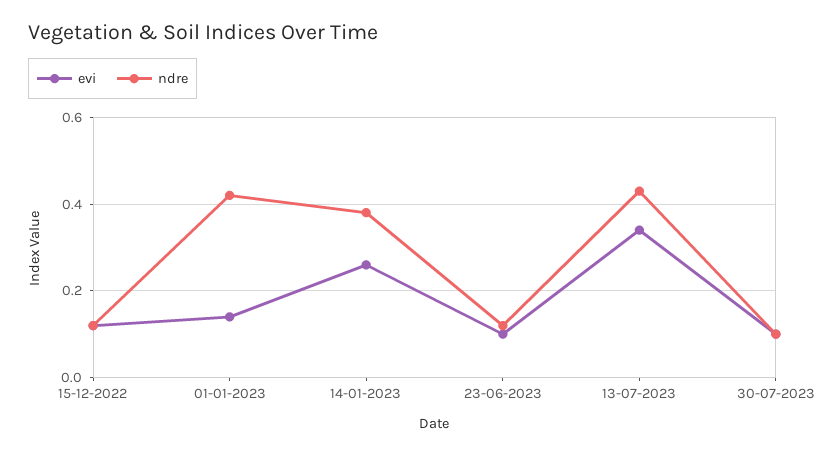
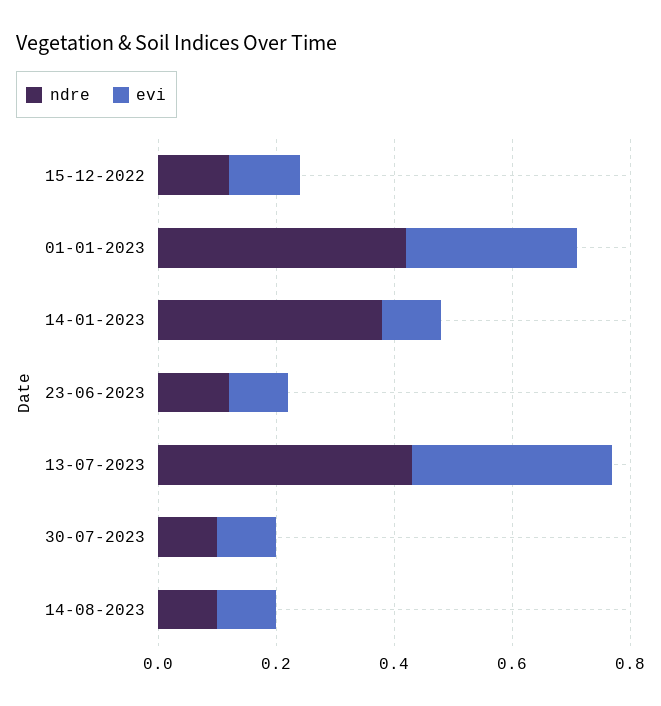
evi, 01-01-2023: 0.15 -> 0.3
evi, 14-01-2023: 0.25 -> 0.1
ndre, 14-08-2023: none -> 0.1
evi, 14-08-2023: none -> 0.1

